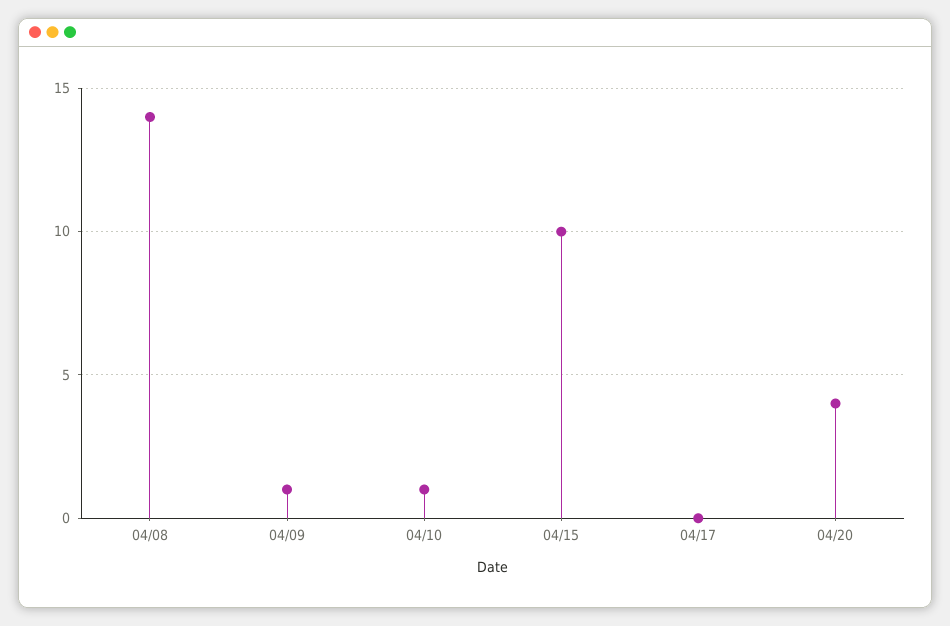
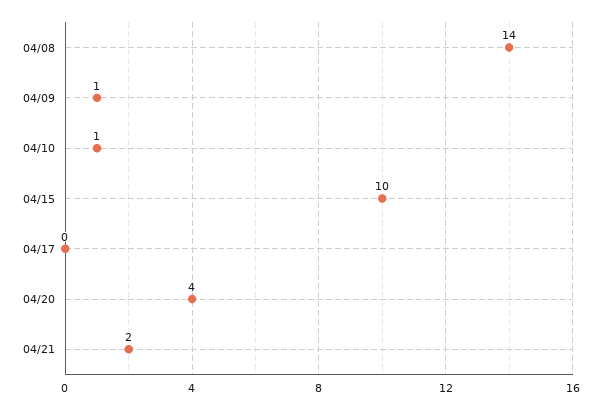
04/21: none -> 2

